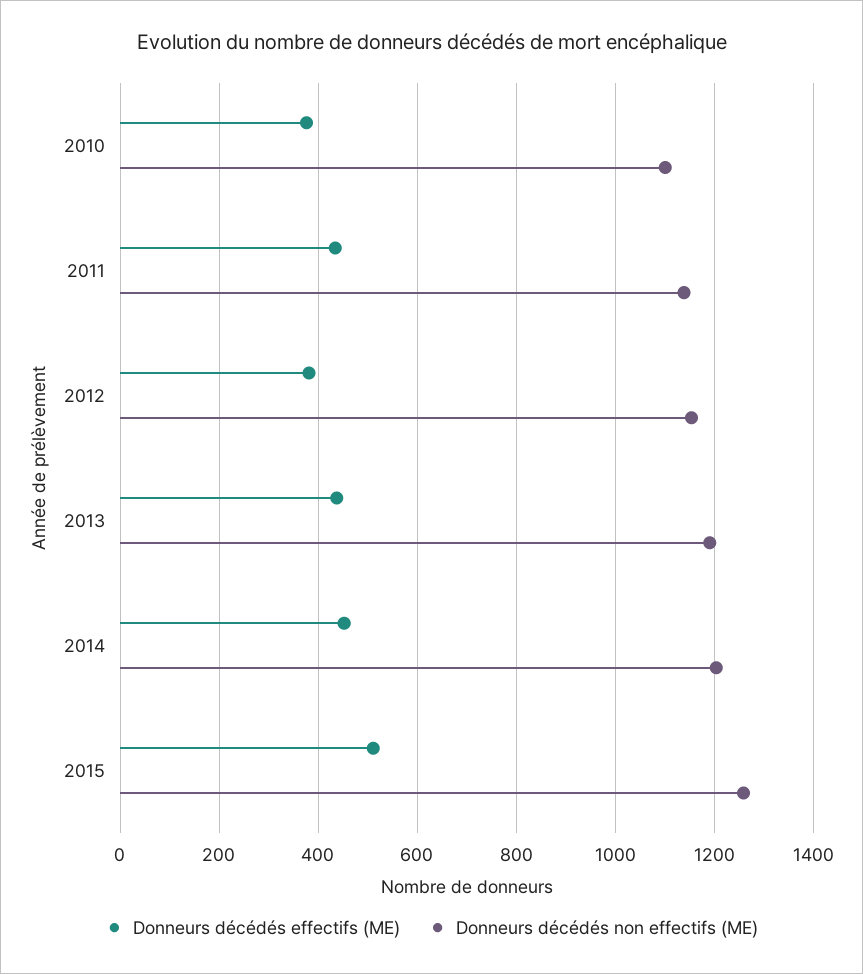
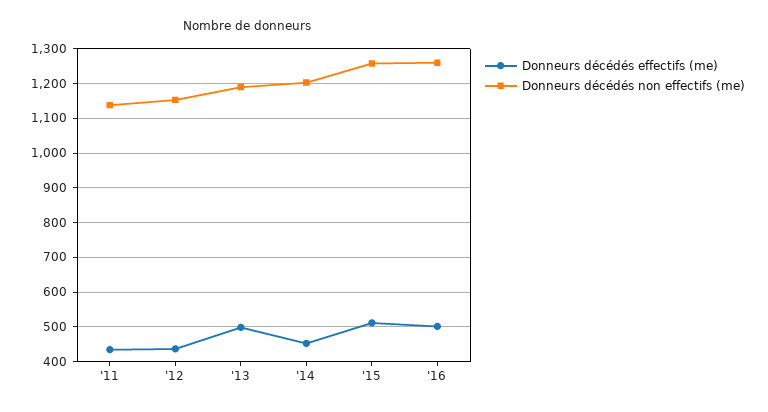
Donneurs décédés effectifs (ME), 2010: 380 -> none
Donneurs décédés non effectifs (ME), 2010: 1100 -> none
Donneurs décédés effectifs (ME), 2012: 380 -> 440
Donneurs décédés effectifs (ME), 2013: 440 -> 500
Donneurs décédés effectifs (ME), '16: none -> 500
Donneurs décédés non effectifs (ME), '16: none -> 1260

